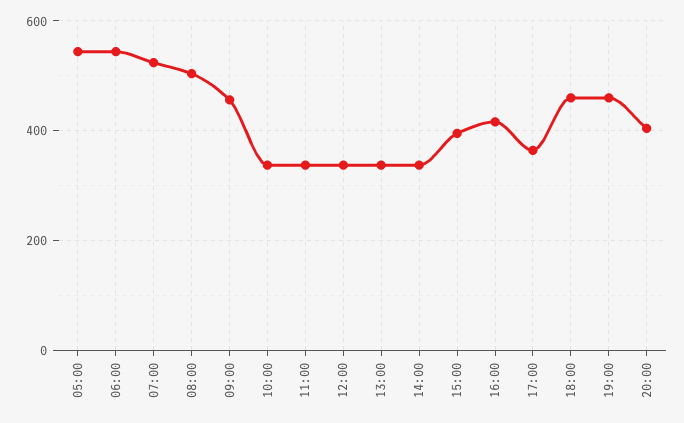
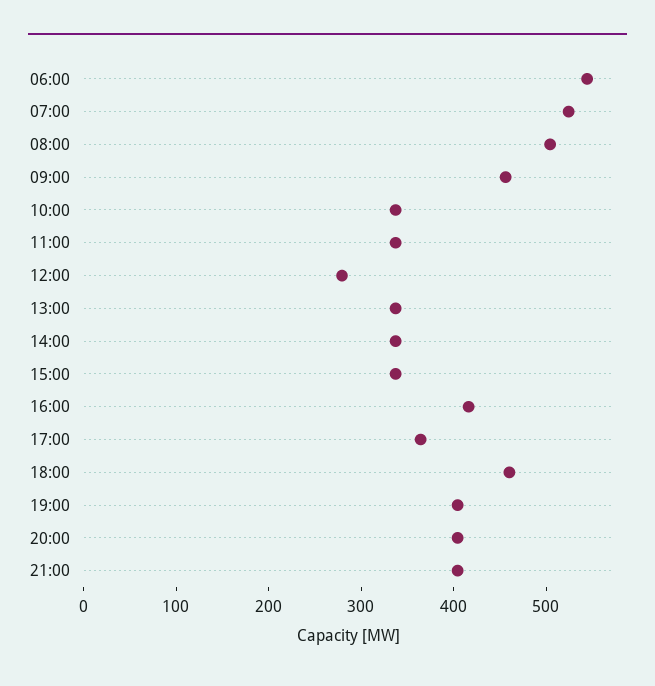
05:00: 540 -> none
12:00: 340 -> 280
15:00: 400 -> 340
19:00: 460 -> 400
21:00: none -> 400

